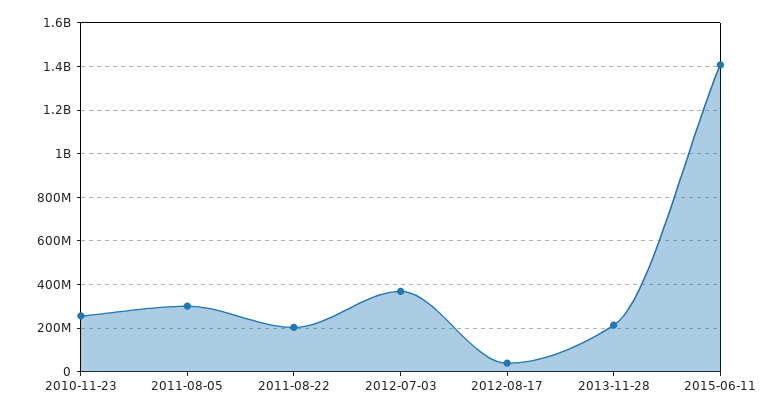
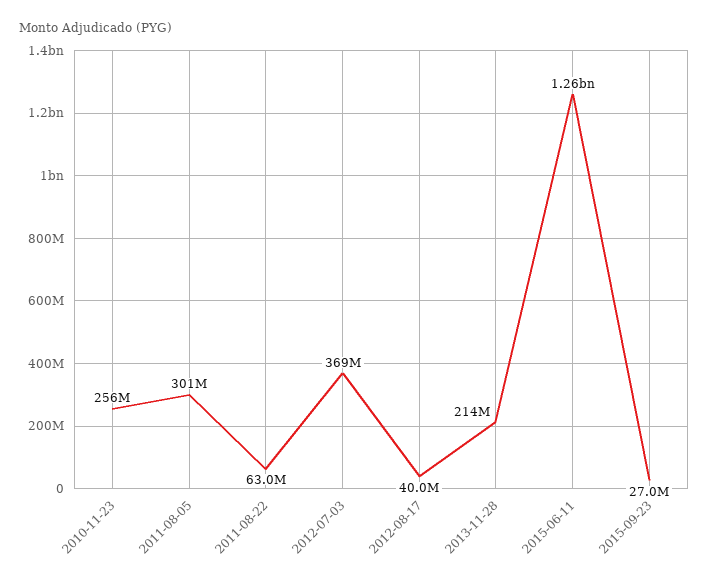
2011-08-22: 200000000 -> 63000000
2015-06-11: 1400000000 -> 1260000000
2015-09-23: none -> 27000000

